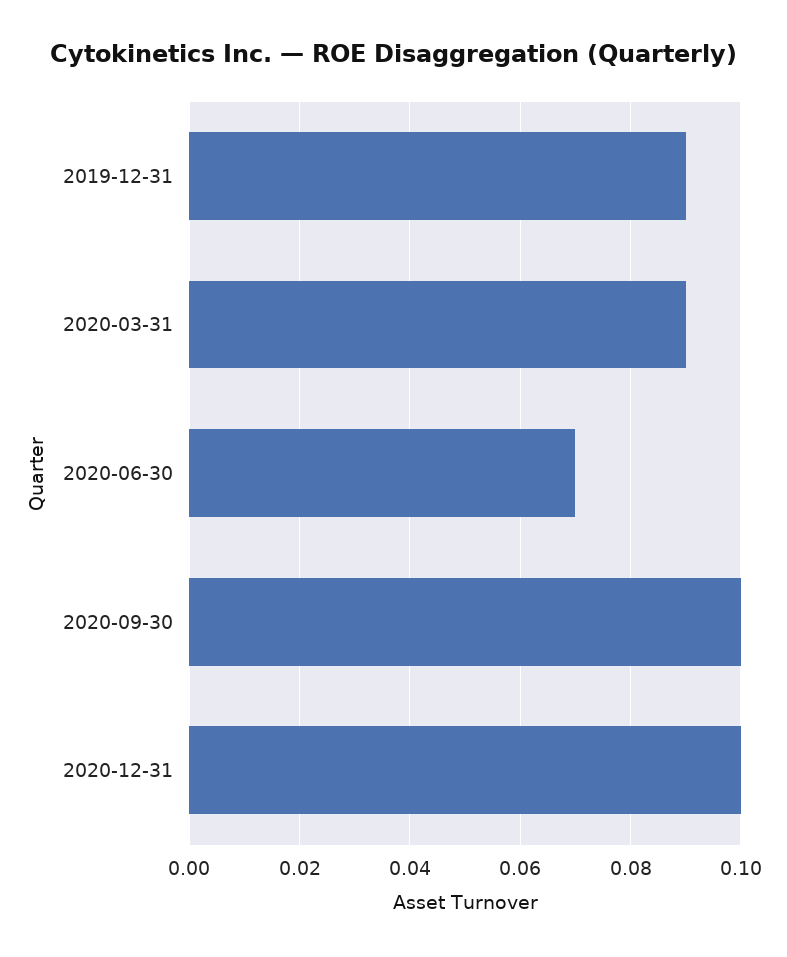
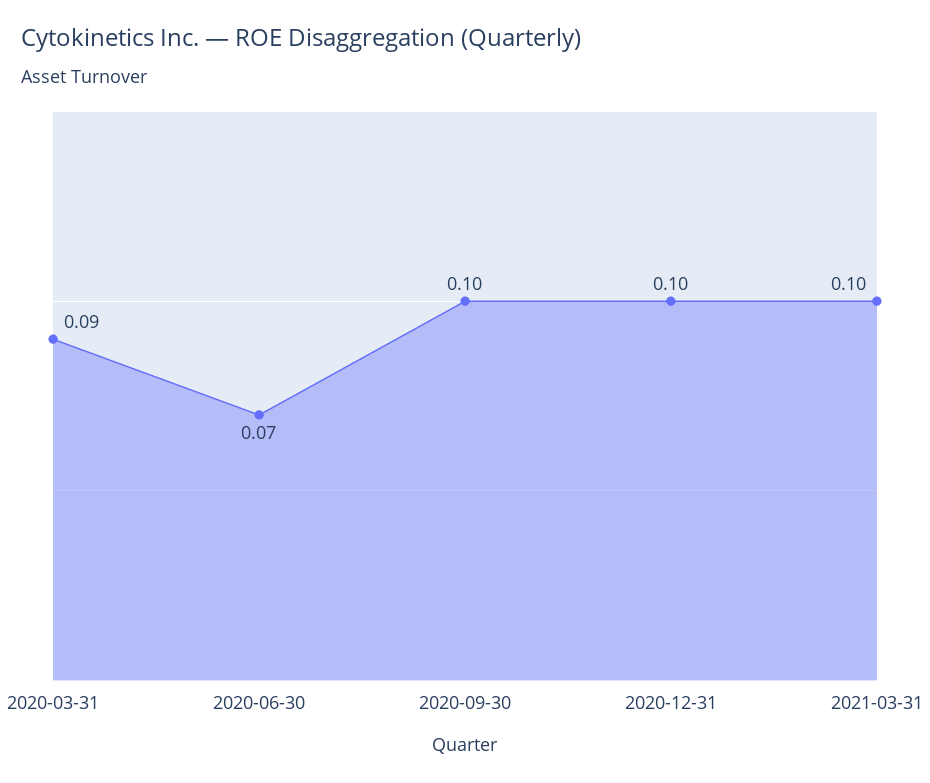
2019-12-31: 0.09 -> none
2021-03-31: none -> 0.1

